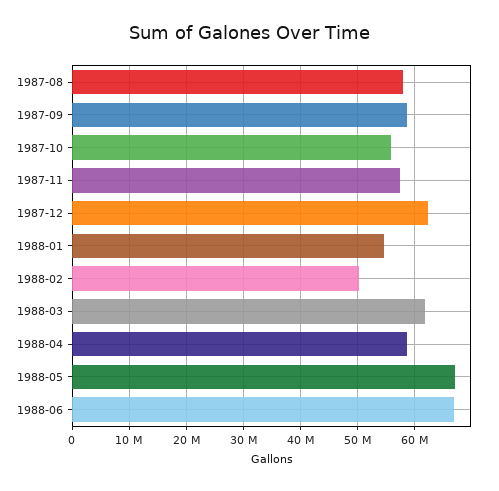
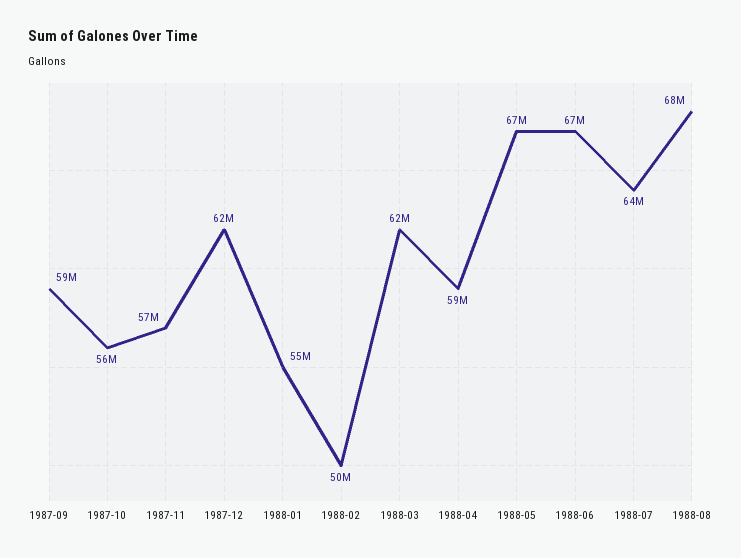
1987-08: 58000000 -> none
1988-07: none -> 64000000
1988-08: none -> 68000000

